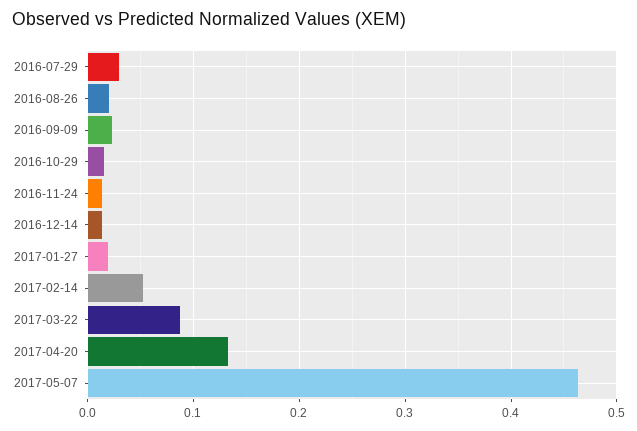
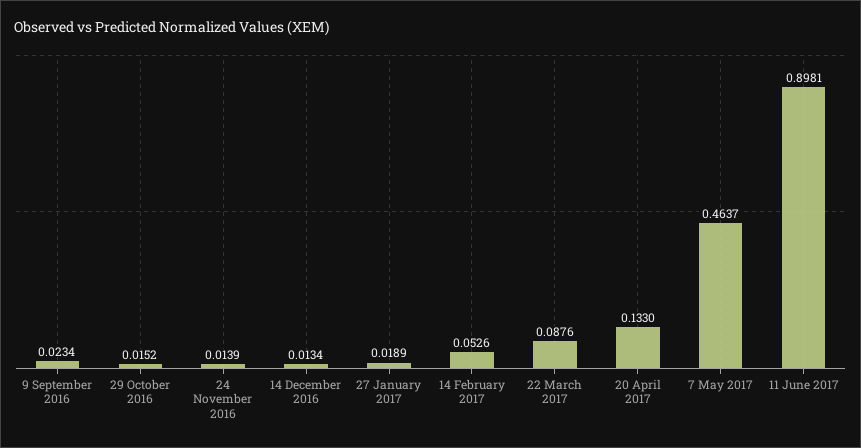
2016-07-29: 0.03 -> none
2016-08-26: 0.02 -> none
11 June 2017: none -> 0.8981

